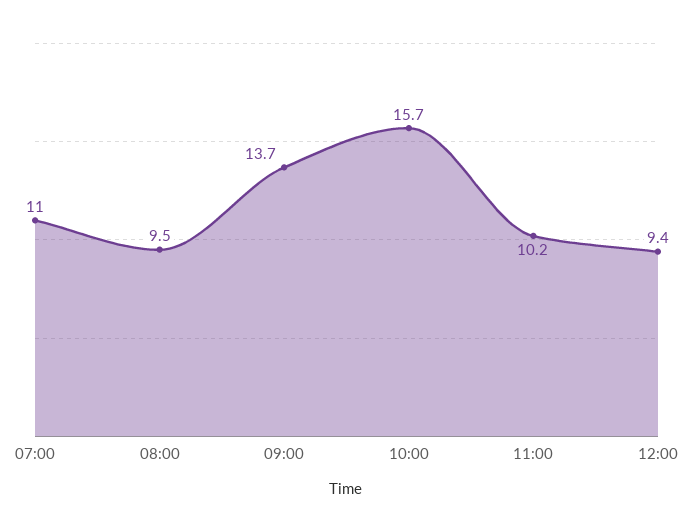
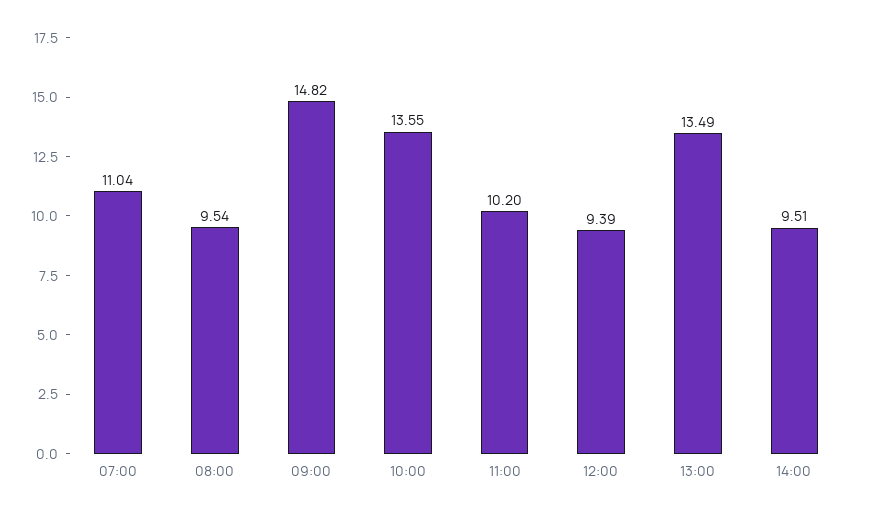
09:00: 13.7 -> 14.82
10:00: 15.7 -> 13.55
13:00: none -> 13.49
14:00: none -> 9.51

